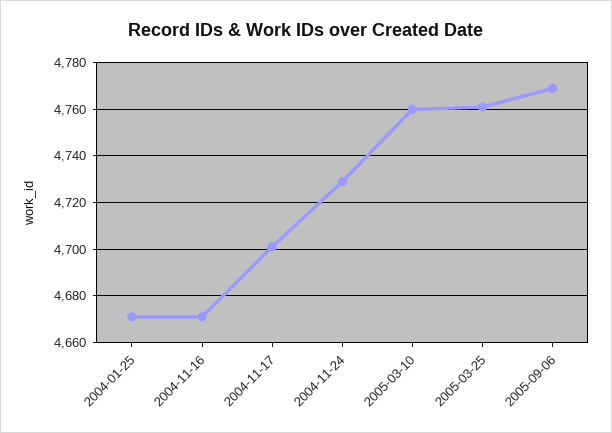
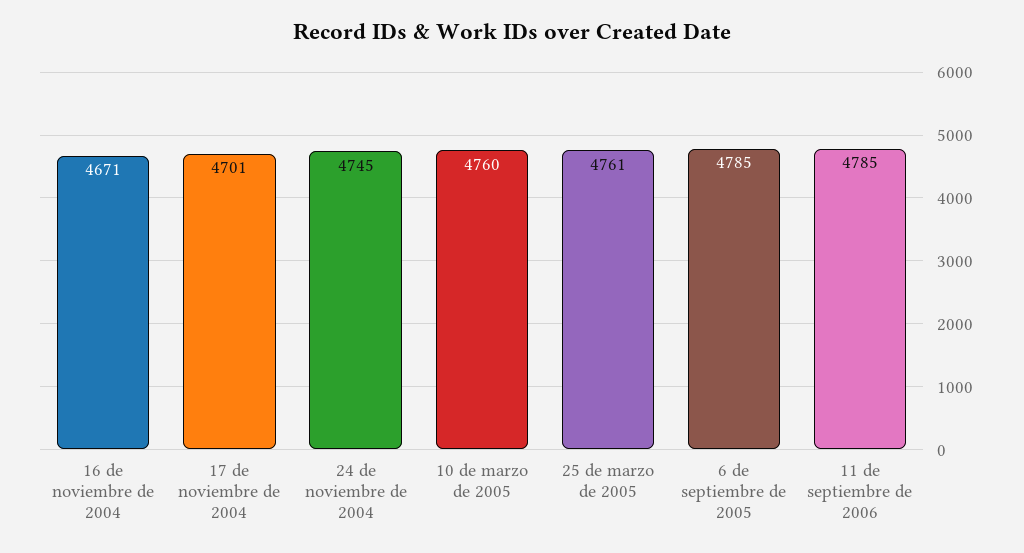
2004-01-25: 4670 -> none
2004-11-24: 4730 -> 4745
2005-09-06: 4770 -> 4785
11 de septiembre de 2006: none -> 4785

